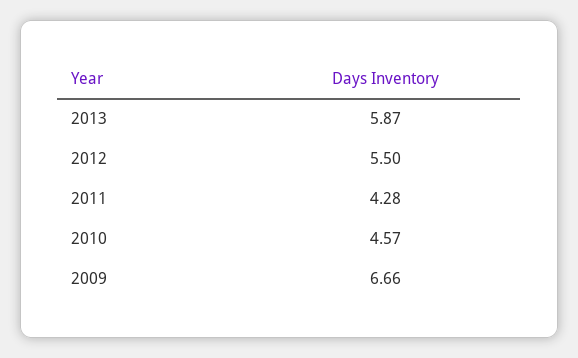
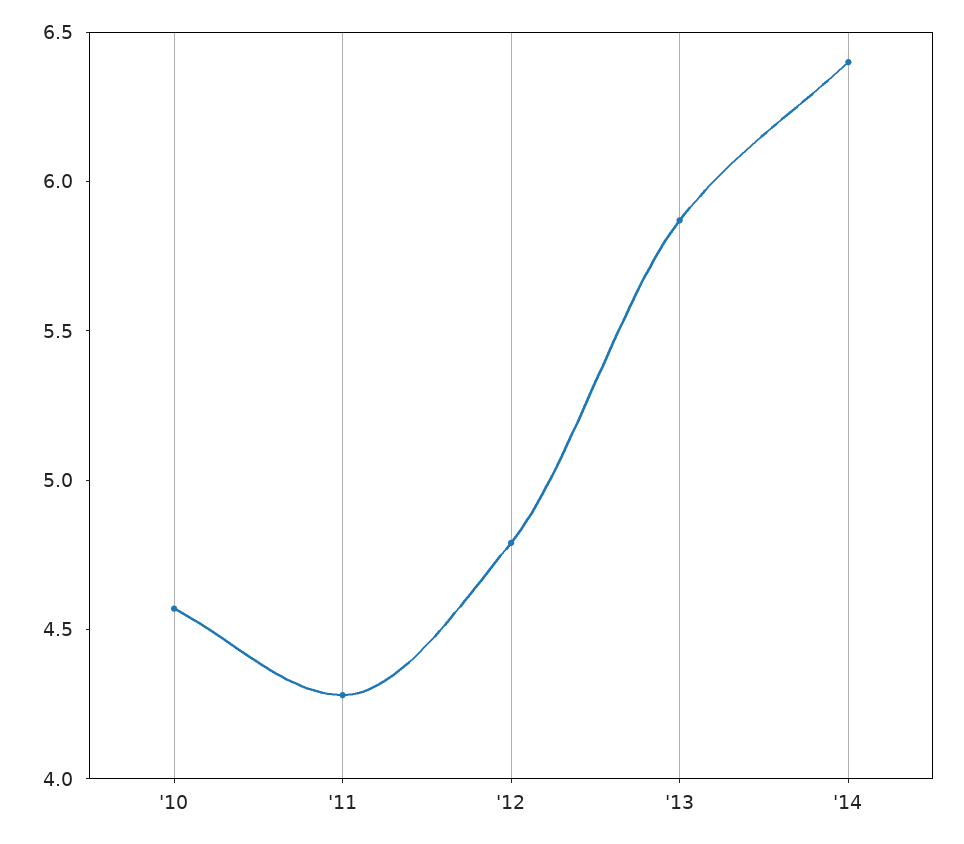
2012: 5.5 -> 4.8
2009: 6.66 -> none
'14: none -> 6.4

